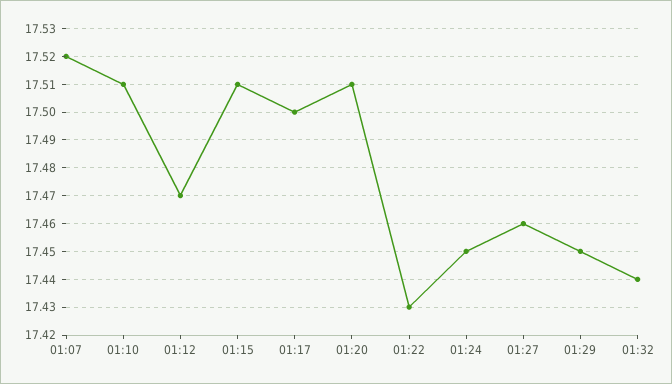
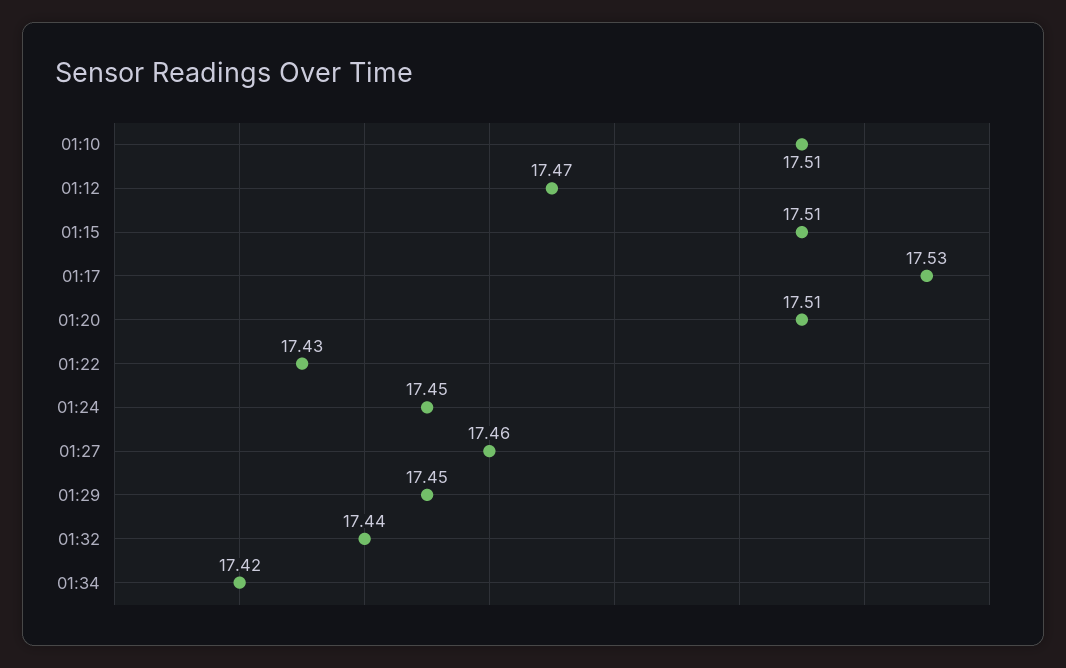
01:07: 17.52 -> none
01:17: 17.5 -> 17.53
01:34: none -> 17.42

